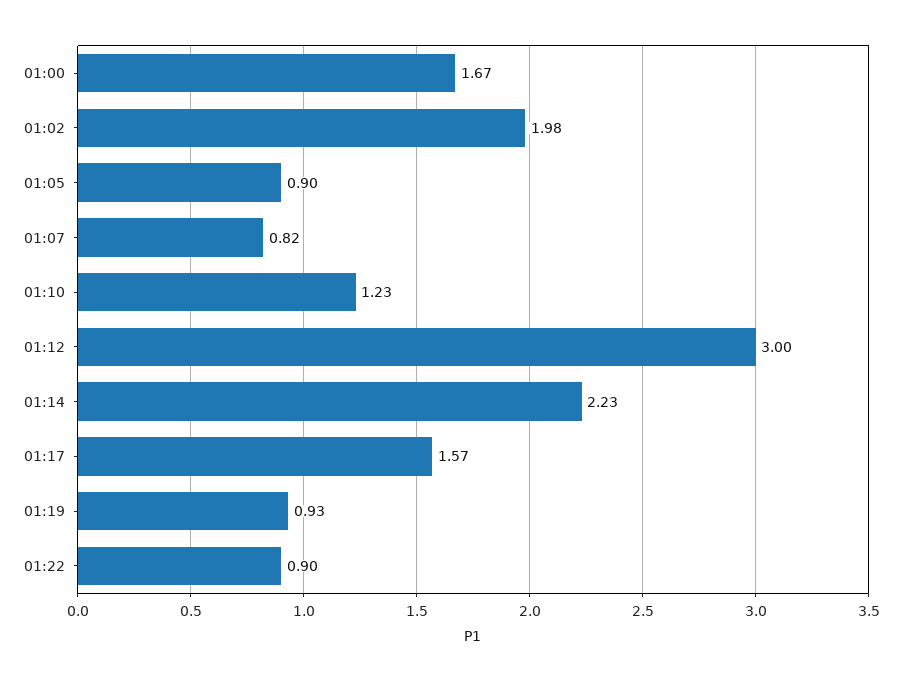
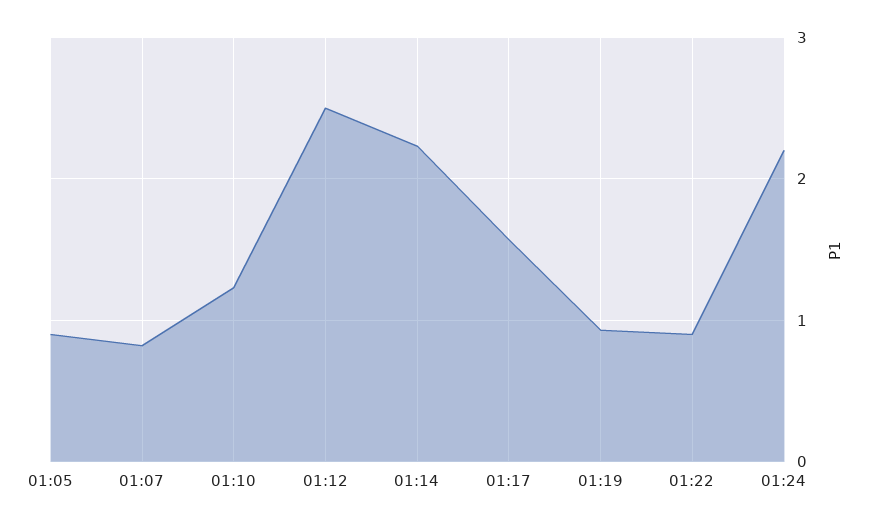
01:00: 1.67 -> none
01:02: 1.98 -> none
01:12: 3 -> 2.5
01:24: none -> 2.2

